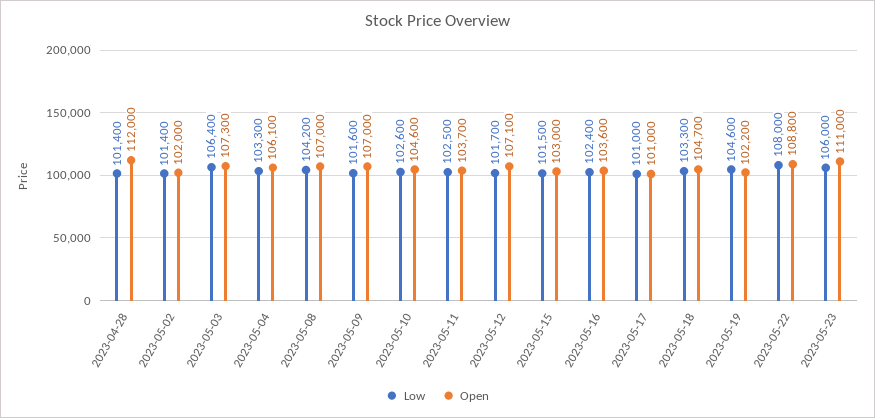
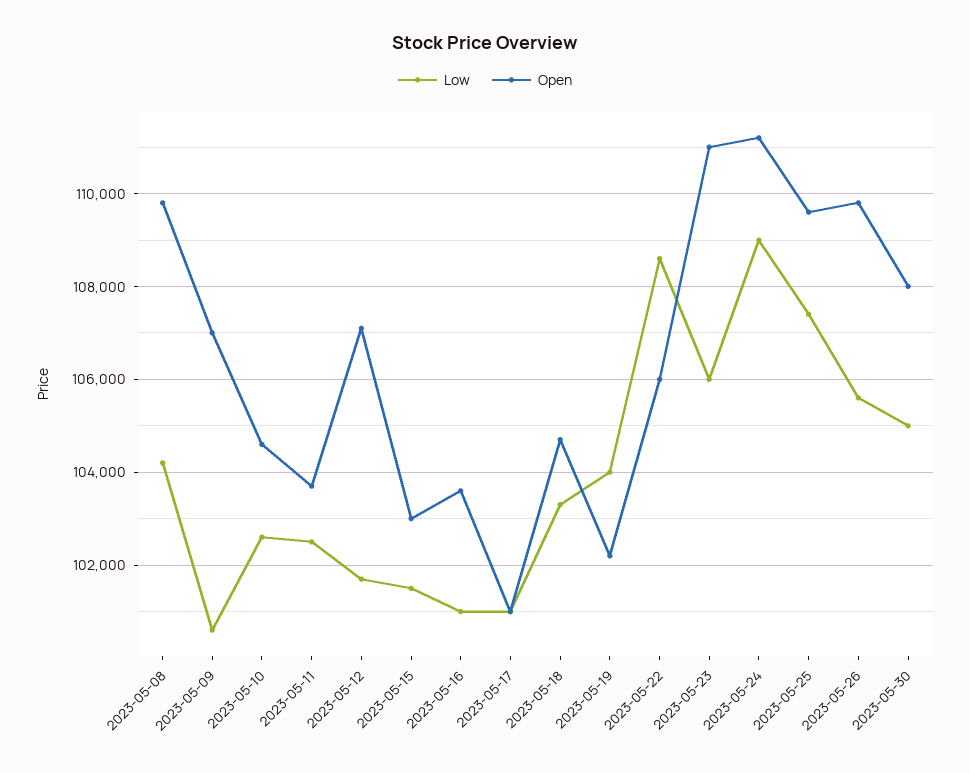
Low, 2023-04-28: 101400 -> none
Open, 2023-04-28: 112000 -> none
Low, 2023-05-02: 101400 -> none
Open, 2023-05-02: 102000 -> none
Low, 2023-05-03: 106400 -> none
Open, 2023-05-03: 107300 -> none
Low, 2023-05-04: 103300 -> none
Open, 2023-05-04: 106100 -> none
Open, 2023-05-08: 107000 -> 109800
Low, 2023-05-09: 101600 -> 100600
Low, 2023-05-16: 102400 -> 101000
Low, 2023-05-19: 104600 -> 104000
Low, 2023-05-22: 108000 -> 108600
Open, 2023-05-22: 108800 -> 106000
Low, 2023-05-24: none -> 109000
Open, 2023-05-24: none -> 111200
Low, 2023-05-25: none -> 107400
Open, 2023-05-25: none -> 109600
Low, 2023-05-26: none -> 105600
Open, 2023-05-26: none -> 109800
Low, 2023-05-30: none -> 105000
Open, 2023-05-30: none -> 108000

